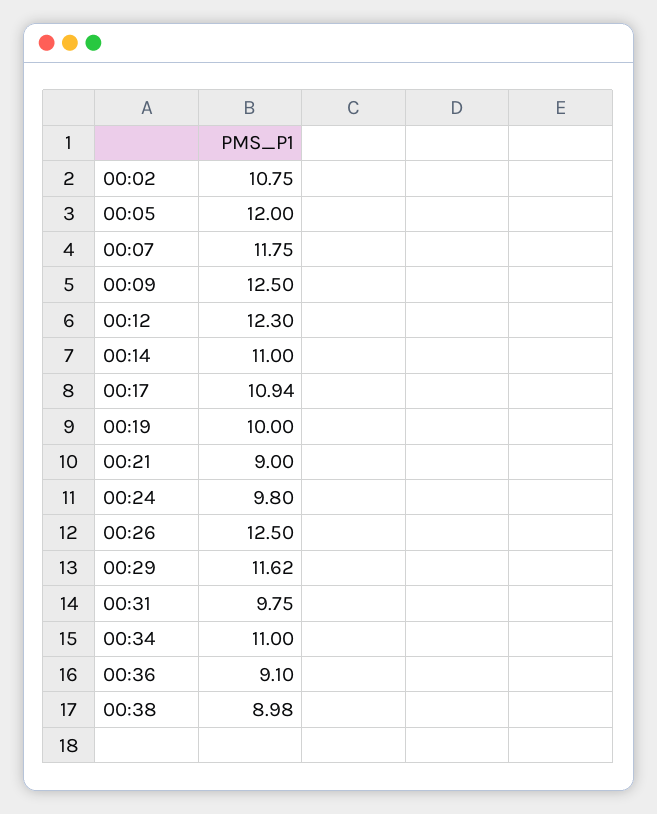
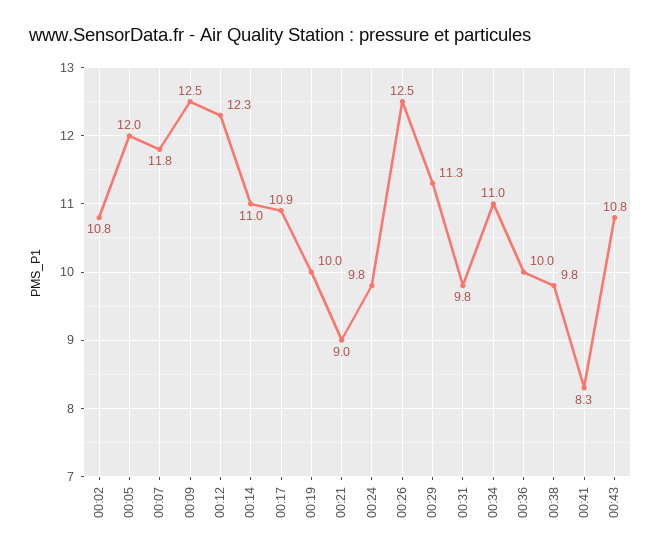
00:29: 11.62 -> 11.3
00:36: 9.1 -> 10
00:38: 8.98 -> 9.8
00:41: none -> 8.3
00:43: none -> 10.8

